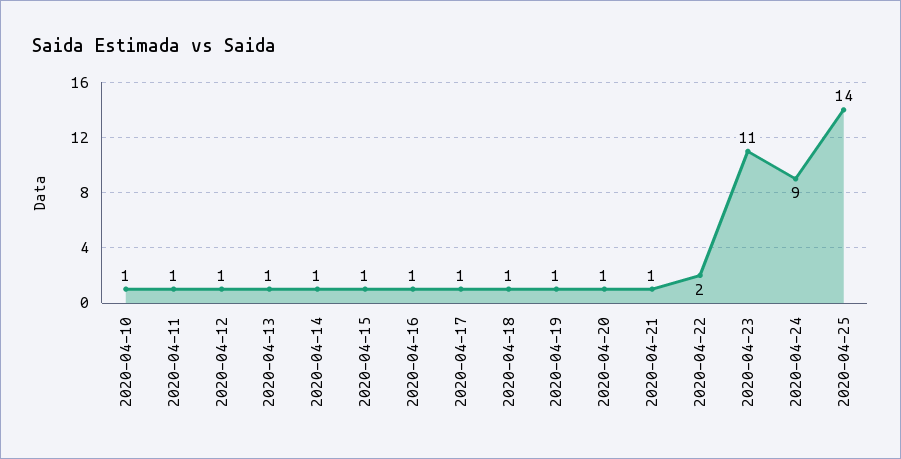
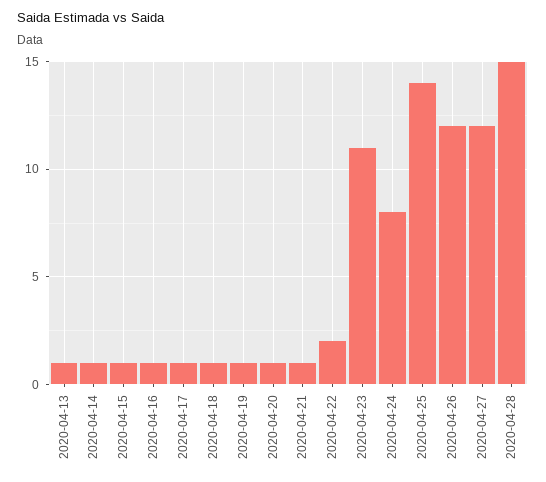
2020-04-10: 1 -> none
2020-04-11: 1 -> none
2020-04-12: 1 -> none
2020-04-24: 9 -> 8
2020-04-26: none -> 12
2020-04-27: none -> 12
2020-04-28: none -> 15

